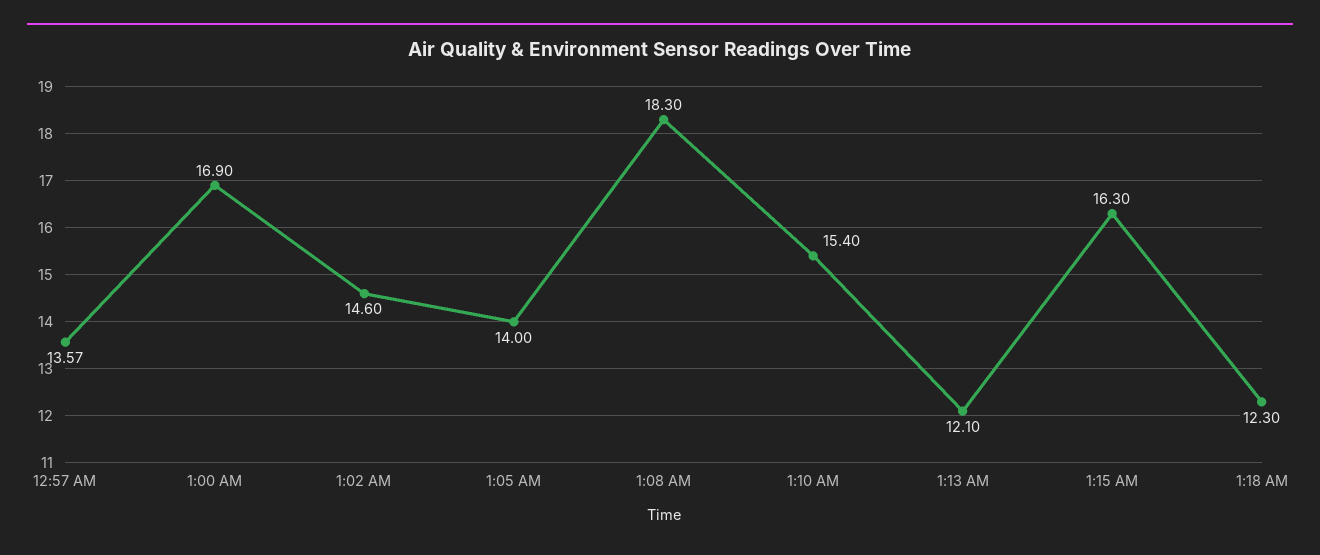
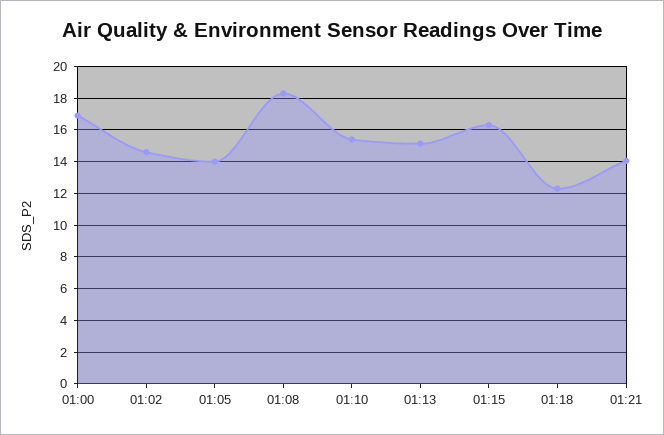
12:57 AM: 13.57 -> none
1:13 AM: 12.1 -> 15
01:21: none -> 14

